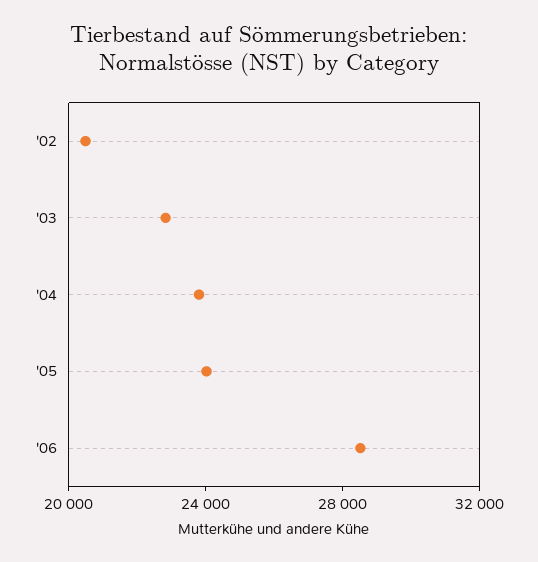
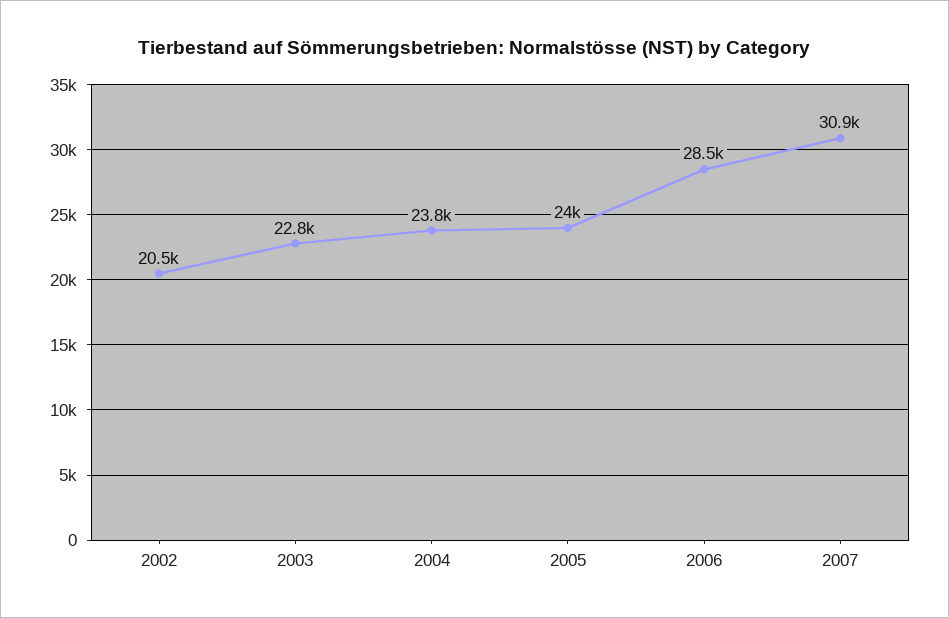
2007: none -> 30900

